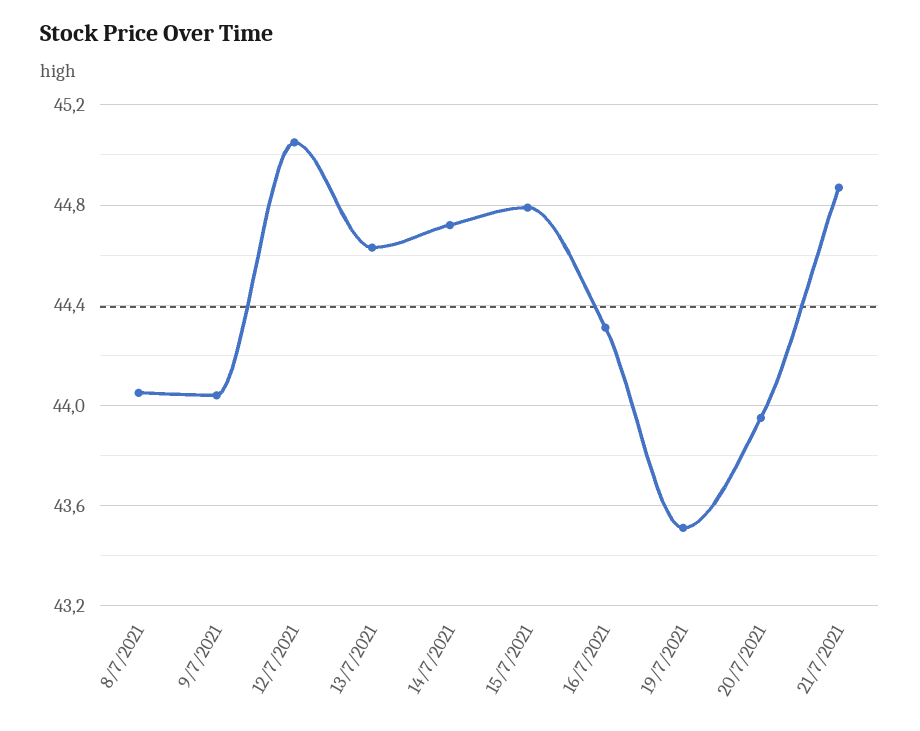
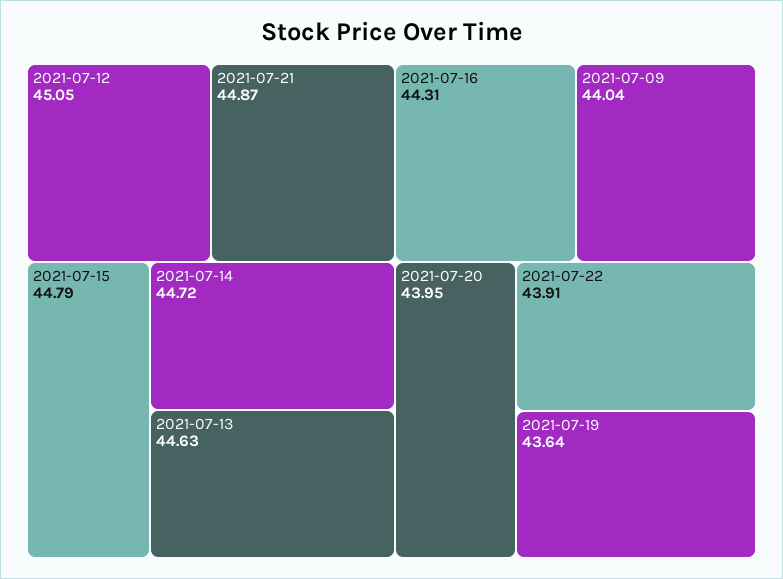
8/7/2021: 44.05 -> none
19/7/2021: 43.5 -> 43.64
2021-07-22: none -> 43.91

